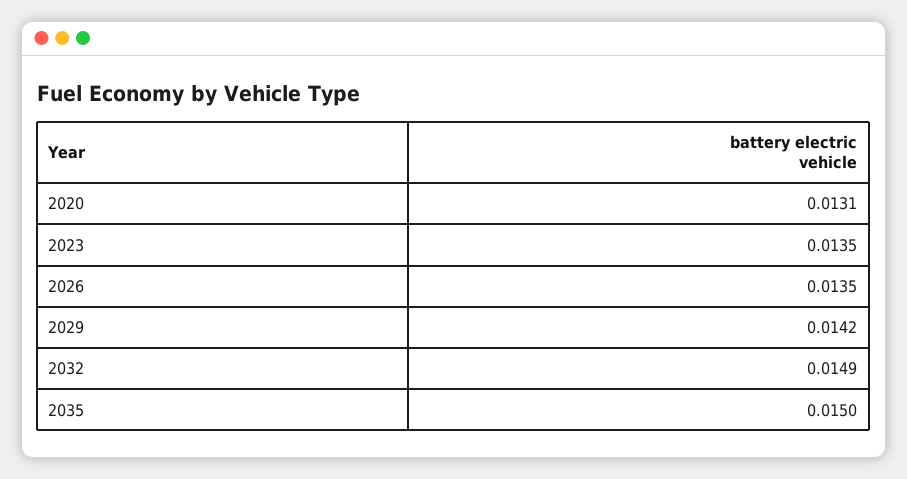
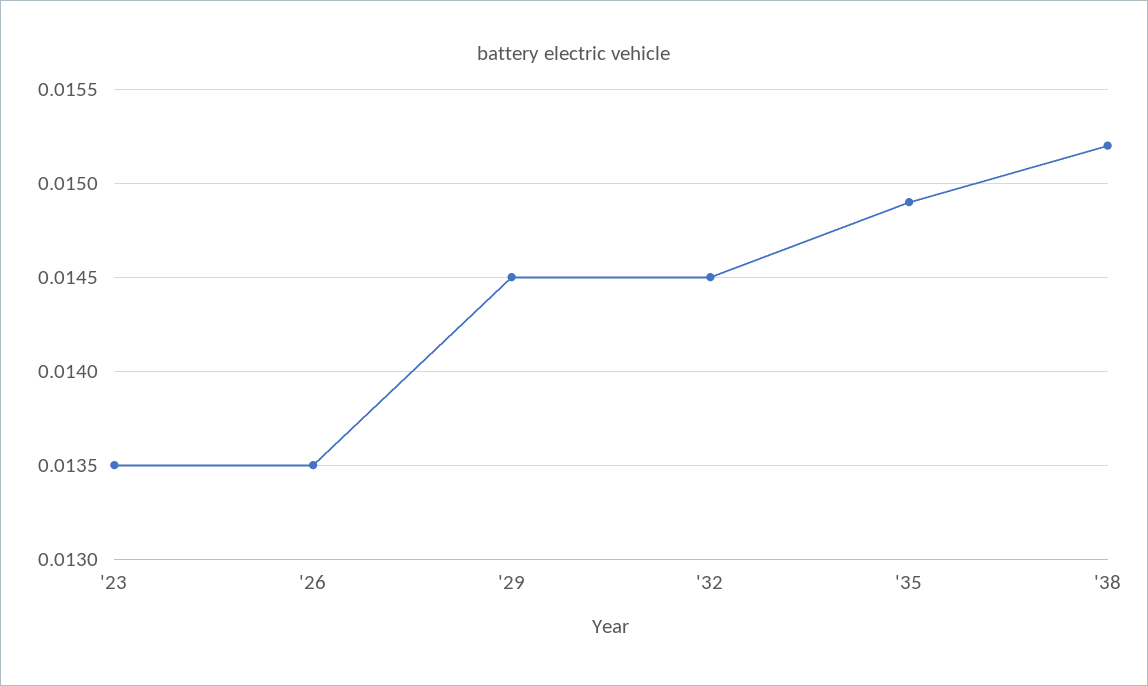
2020: 0.0131 -> none
2029: 0.0142 -> 0.0145
2032: 0.0149 -> 0.0145
2035: 0.015 -> 0.0149
'38: none -> 0.0152

